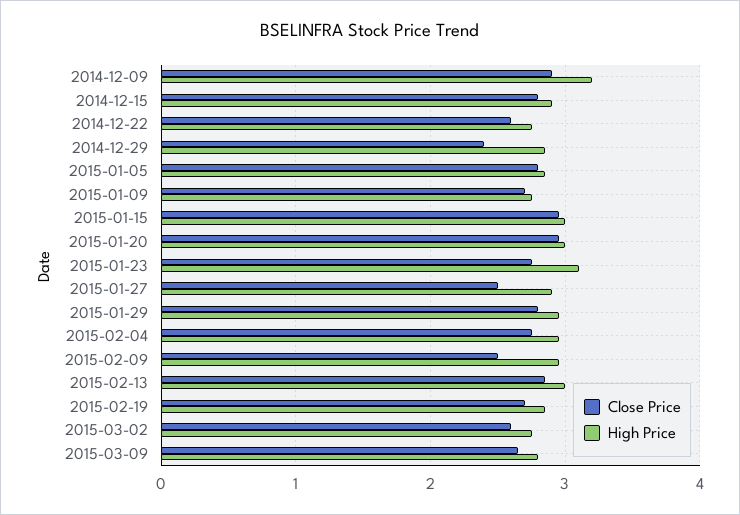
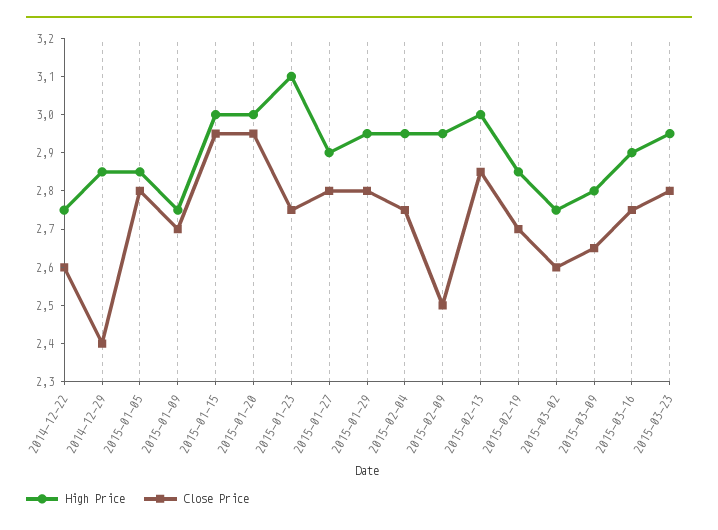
Close Price, 2014-12-09: 2.9 -> none
High Price, 2014-12-09: 3.2 -> none
Close Price, 2014-12-15: 2.8 -> none
High Price, 2014-12-15: 2.9 -> none
Close Price, 2015-01-27: 2.5 -> 2.8
High Price, 2015-03-16: none -> 2.9
Close Price, 2015-03-16: none -> 2.75
High Price, 2015-03-23: none -> 2.95
Close Price, 2015-03-23: none -> 2.8

